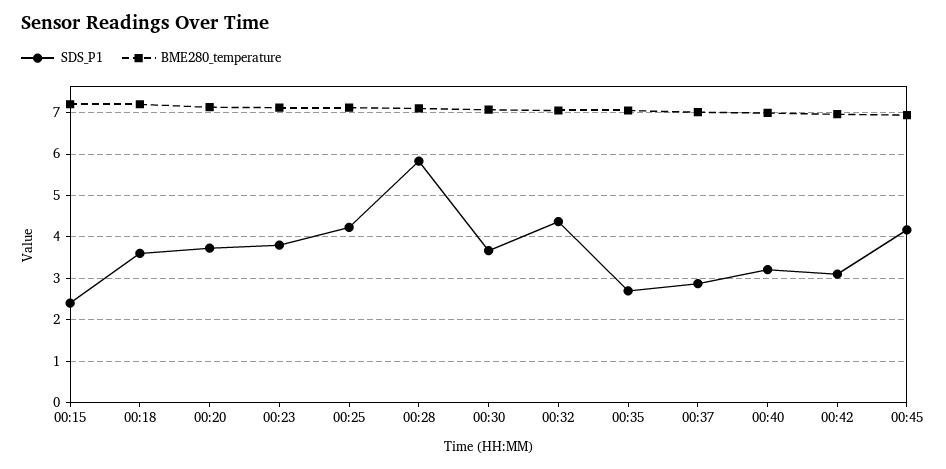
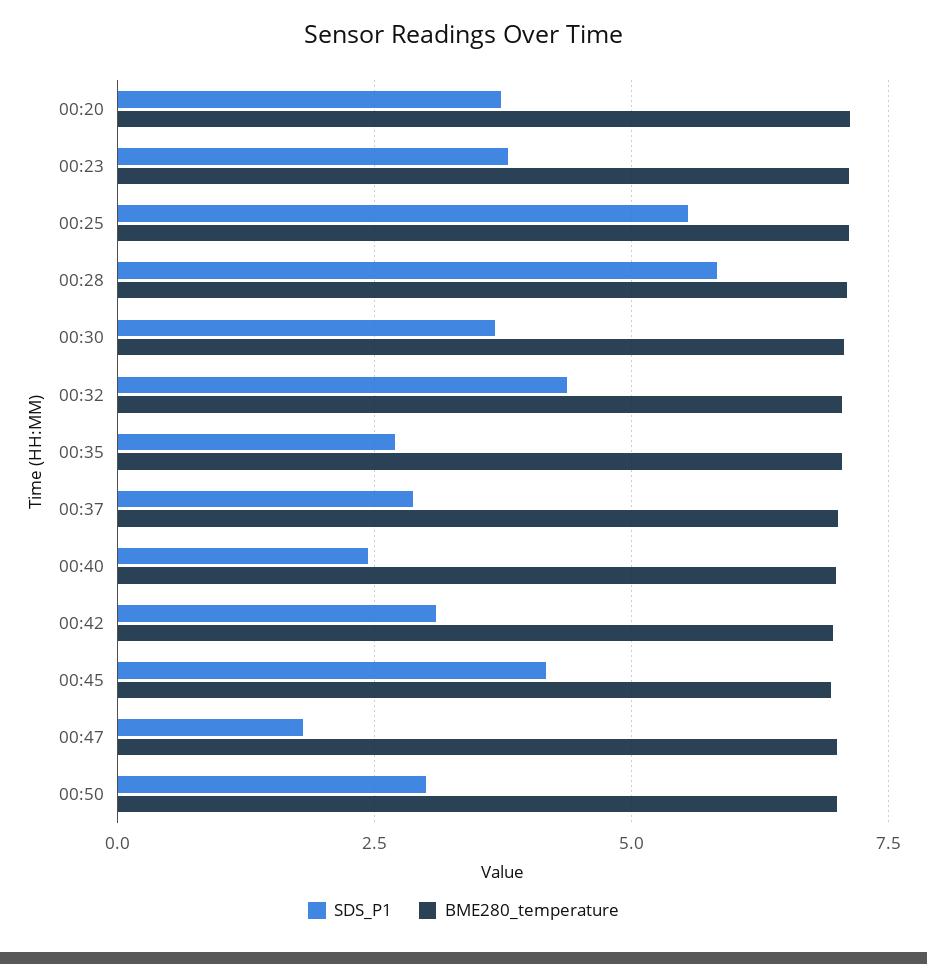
SDS_P1, 00:15: 2.4 -> none
BME280_temperature, 00:15: 7.2 -> none
SDS_P1, 00:18: 3.6 -> none
BME280_temperature, 00:18: 7.2 -> none
SDS_P1, 00:25: 4.2 -> 5.5
SDS_P1, 00:40: 3.2 -> 2.5
SDS_P1, 00:47: none -> 1.75
BME280_temperature, 00:47: none -> 7
SDS_P1, 00:50: none -> 3
BME280_temperature, 00:50: none -> 7

